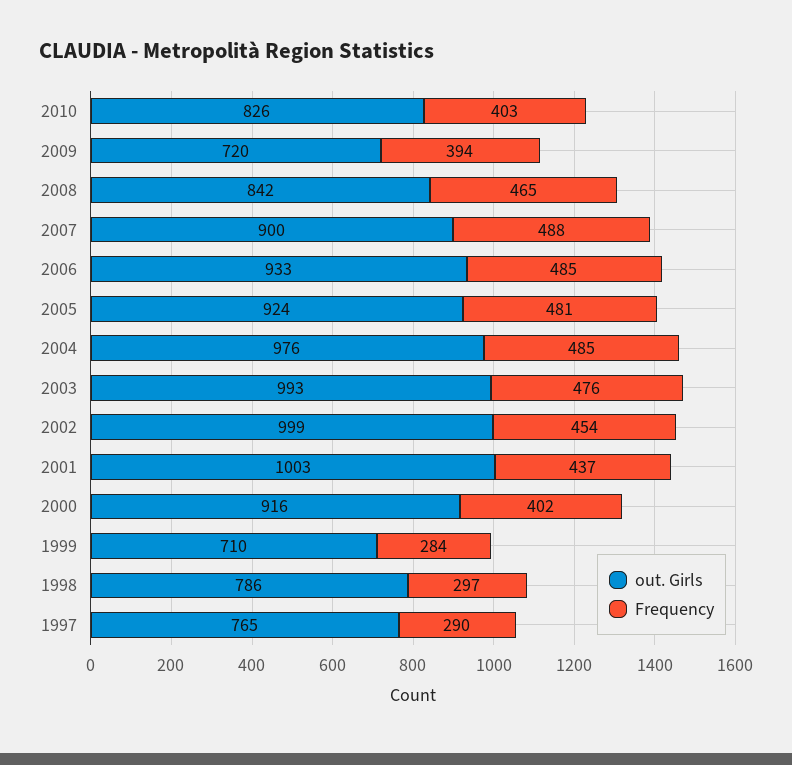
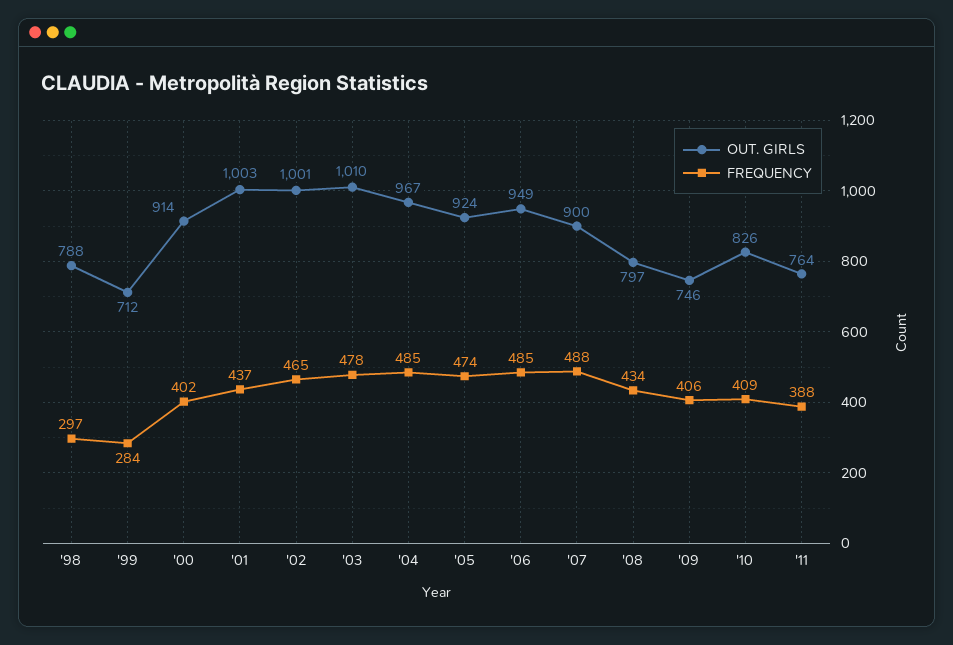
Frequency, 2010: 403 -> 409
out. Girls, 2009: 720 -> 746
Frequency, 2009: 394 -> 406
out. Girls, 2008: 842 -> 797
Frequency, 2008: 465 -> 434
out. Girls, 2006: 933 -> 949
Frequency, 2005: 481 -> 474
out. Girls, 2004: 976 -> 967
out. Girls, 2003: 993 -> 1010
Frequency, 2003: 476 -> 478
out. Girls, 2002: 999 -> 1001
Frequency, 2002: 454 -> 465
out. Girls, 2000: 916 -> 914
out. Girls, 1999: 710 -> 712
out. Girls, 1998: 786 -> 788
out. Girls, 1997: 765 -> none
Frequency, 1997: 290 -> none
out. Girls, '11: none -> 764
Frequency, '11: none -> 388

